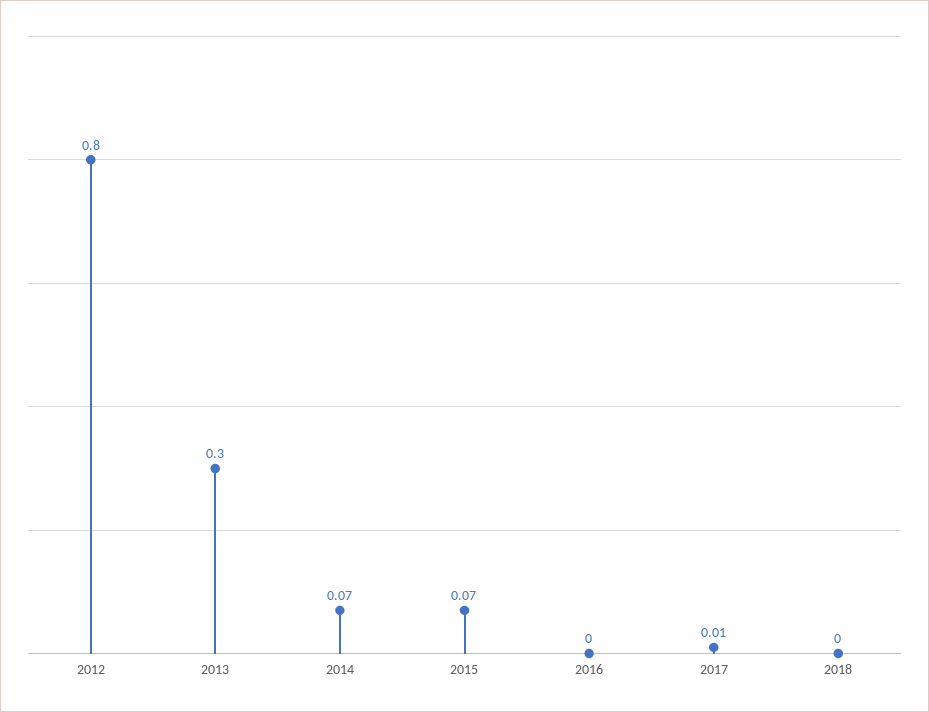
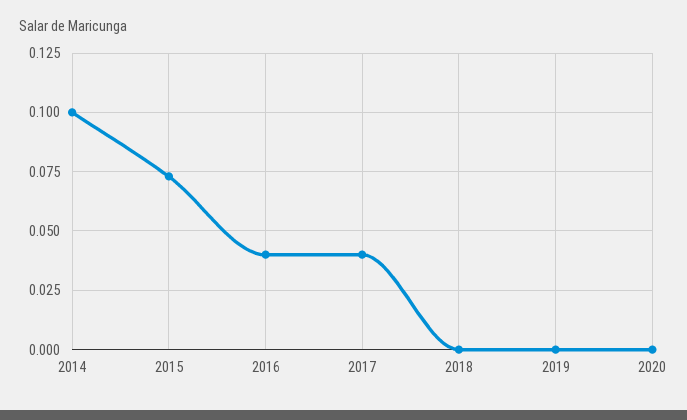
2012: 0.8 -> none
2013: 0.3 -> none
2014: 0.07 -> 0.1
2016: 0 -> 0.04
2017: 0.01 -> 0.04
2019: none -> 0
2020: none -> 0

